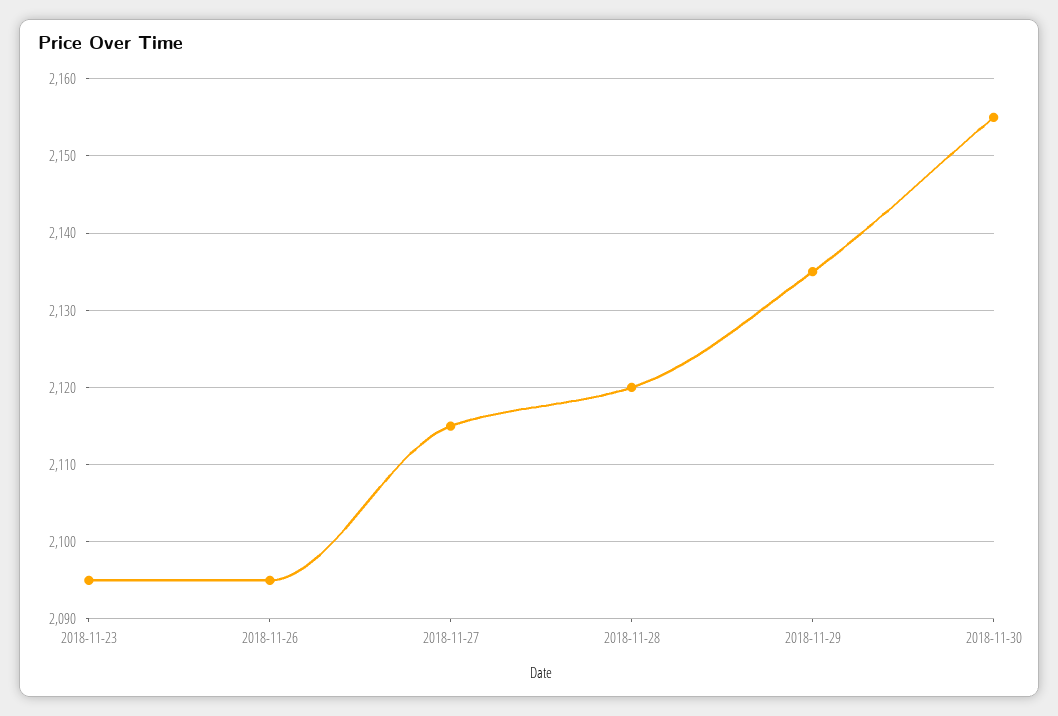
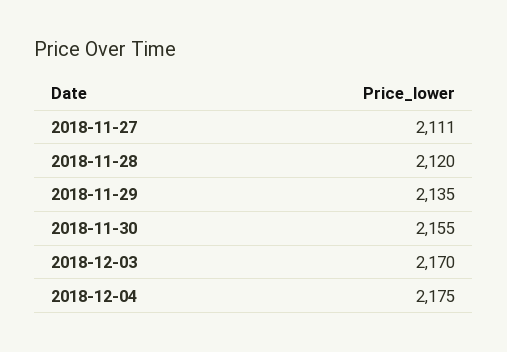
2018-11-23: 2095 -> none
2018-11-26: 2095 -> none
2018-11-27: 2115 -> 2111
2018-12-03: none -> 2170
2018-12-04: none -> 2175

